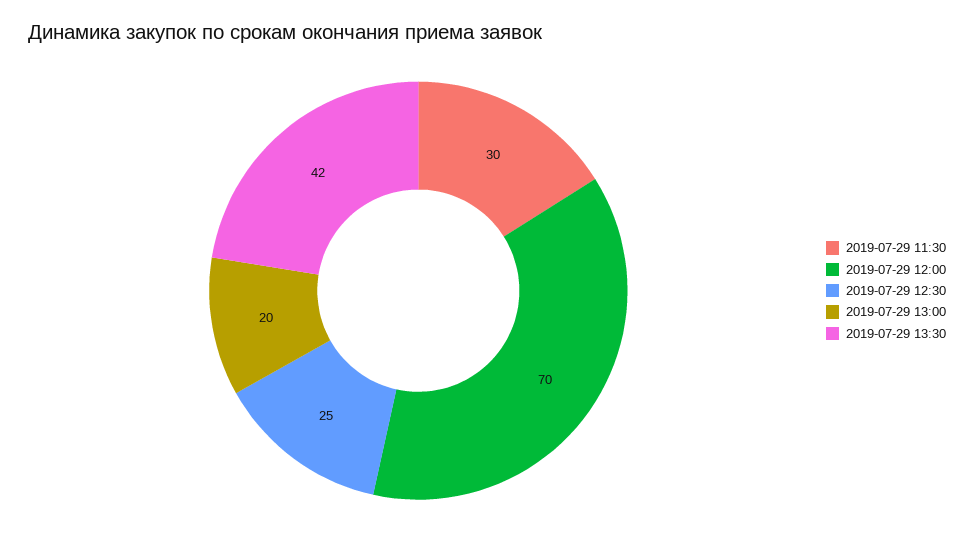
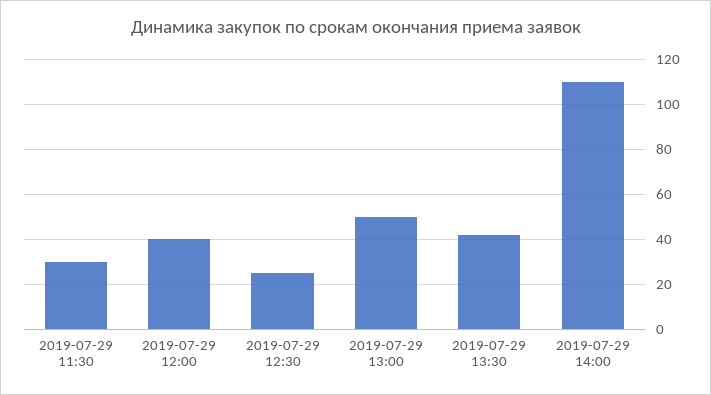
2019-07-29 12:00: 70 -> 40
2019-07-29 13:00: 20 -> 50
2019-07-29 14:00: none -> 110

